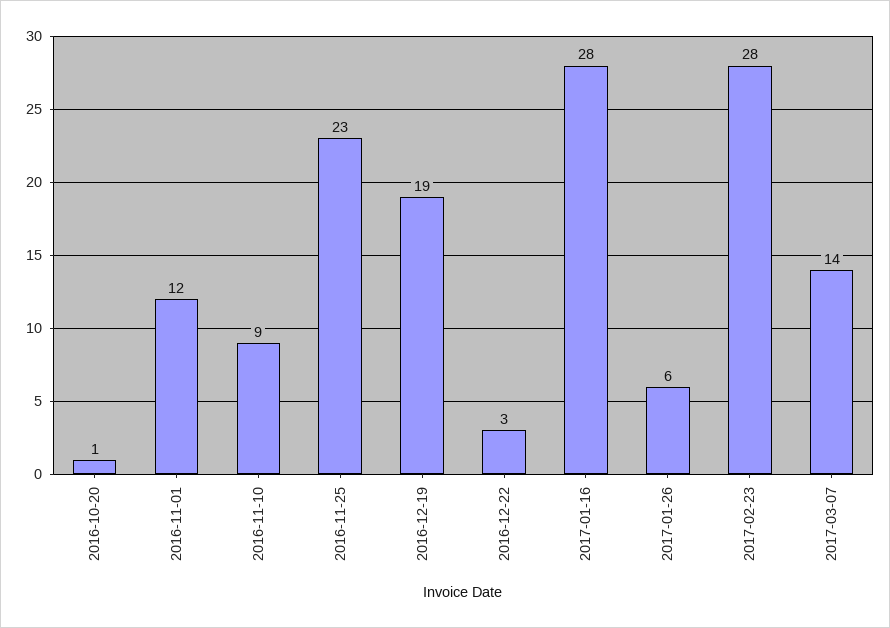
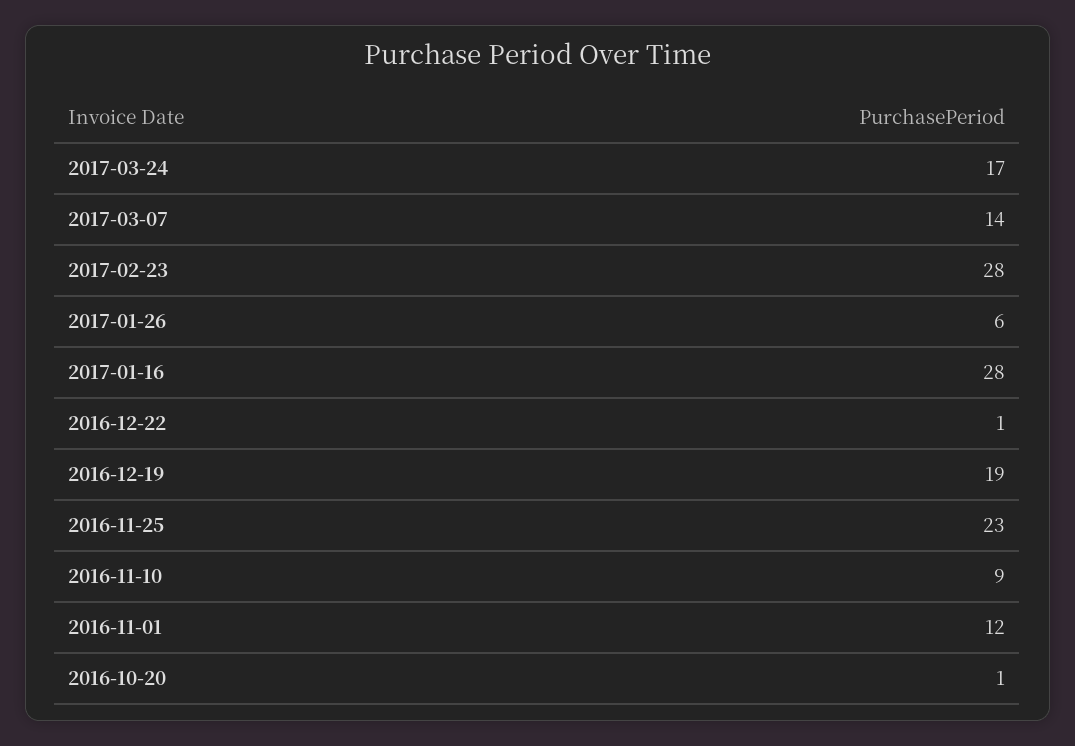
2016-12-22: 3 -> 1
2017-03-24: none -> 17

